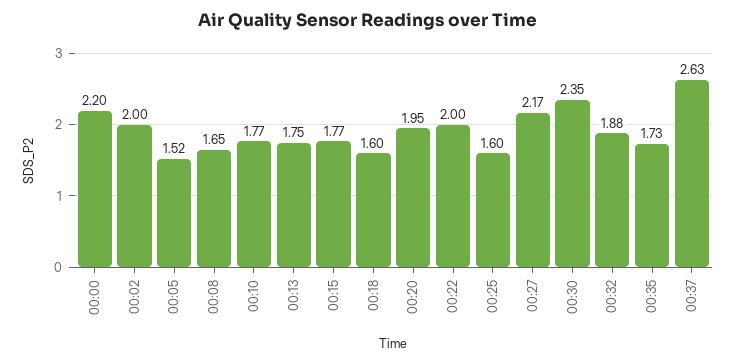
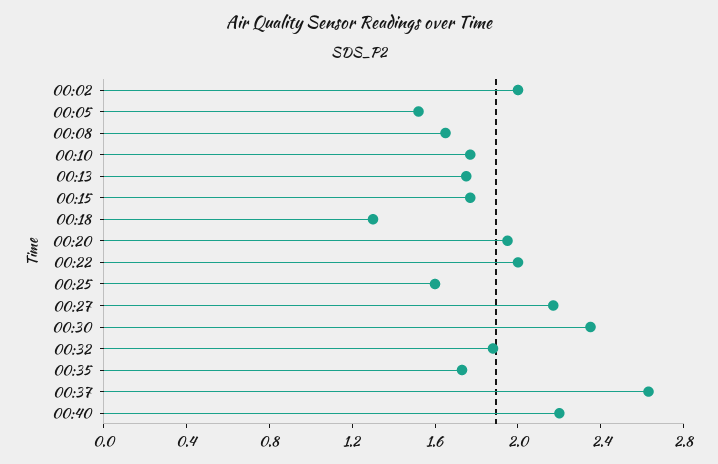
00:00: 2.2 -> none
00:18: 1.6 -> 1.3
00:40: none -> 2.2

